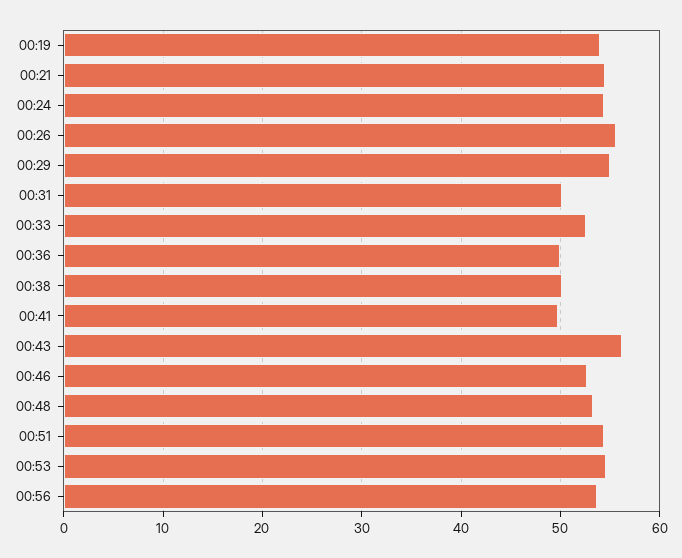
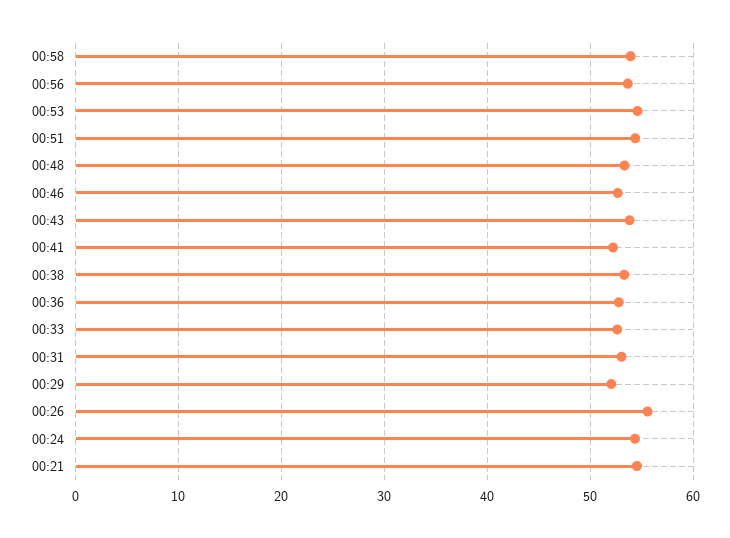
00:19: 54 -> none
00:29: 55 -> 52
00:31: 50 -> 53
00:36: 50 -> 53
00:38: 50 -> 53
00:41: 50 -> 52
00:43: 56 -> 54
00:58: none -> 54

